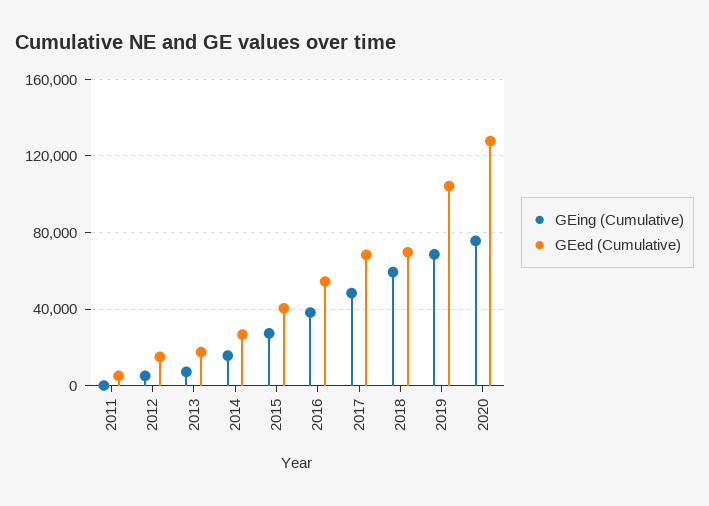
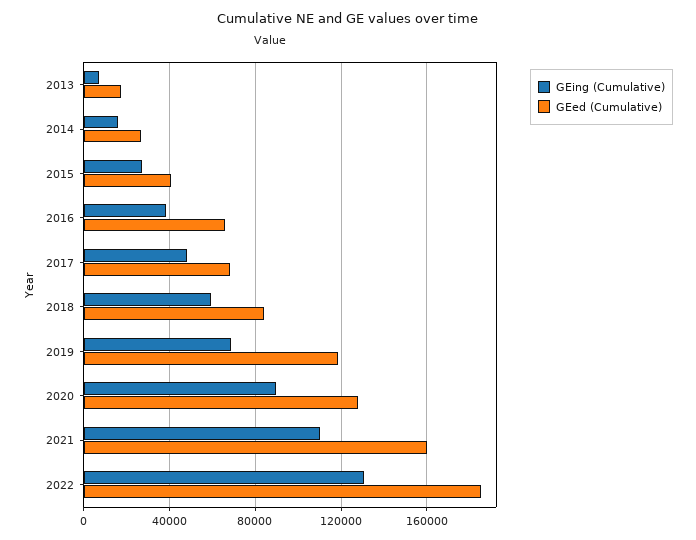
GEing (Cumulative), 2011: 0 -> none
GEed (Cumulative), 2011: 5000 -> none
GEing (Cumulative), 2012: 5000 -> none
GEed (Cumulative), 2012: 15000 -> none
GEed (Cumulative), 2016: 55000 -> 65000
GEed (Cumulative), 2018: 70000 -> 85000
GEed (Cumulative), 2019: 105000 -> 120000
GEing (Cumulative), 2020: 75000 -> 90000
GEing (Cumulative), 2021: none -> 110000
GEed (Cumulative), 2021: none -> 160000
GEing (Cumulative), 2022: none -> 130000
GEed (Cumulative), 2022: none -> 185000

